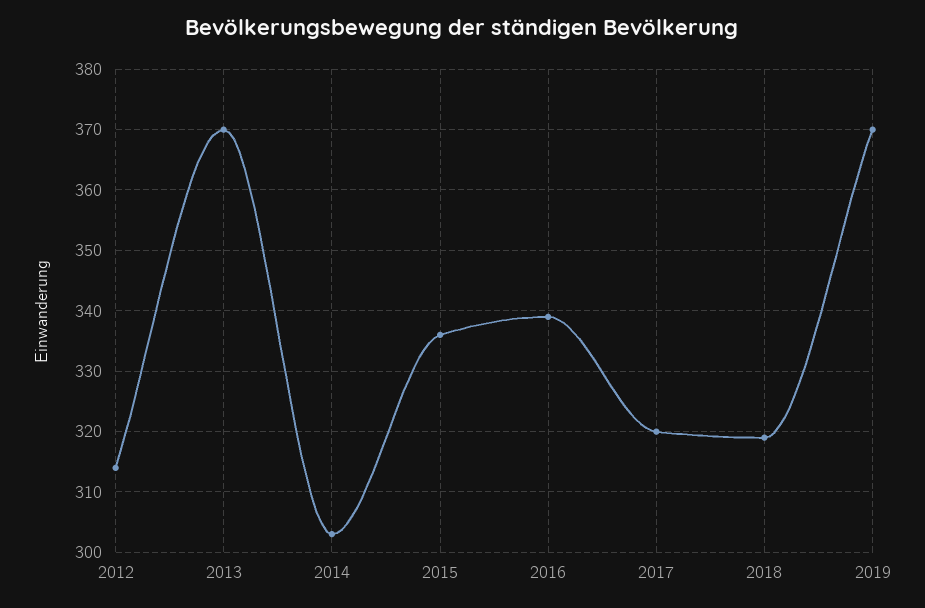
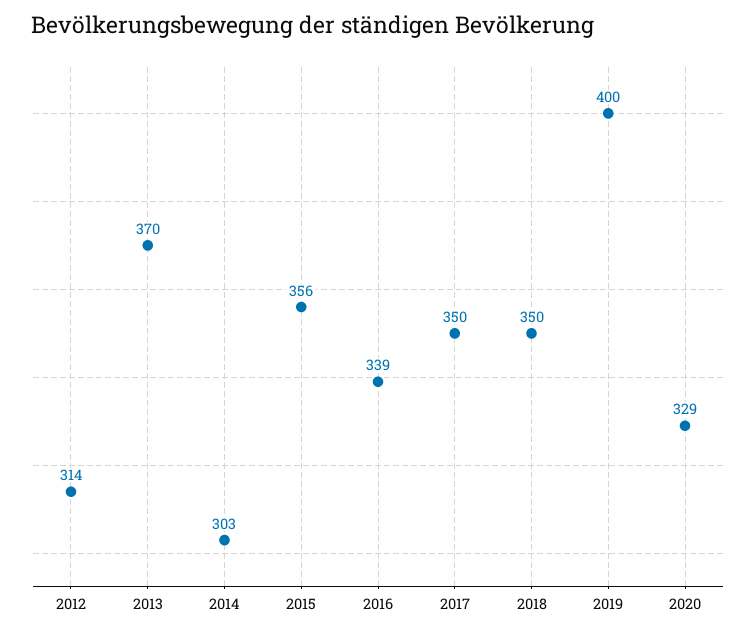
2015: 336 -> 356
2017: 320 -> 350
2018: 319 -> 350
2019: 370 -> 400
2020: none -> 329

